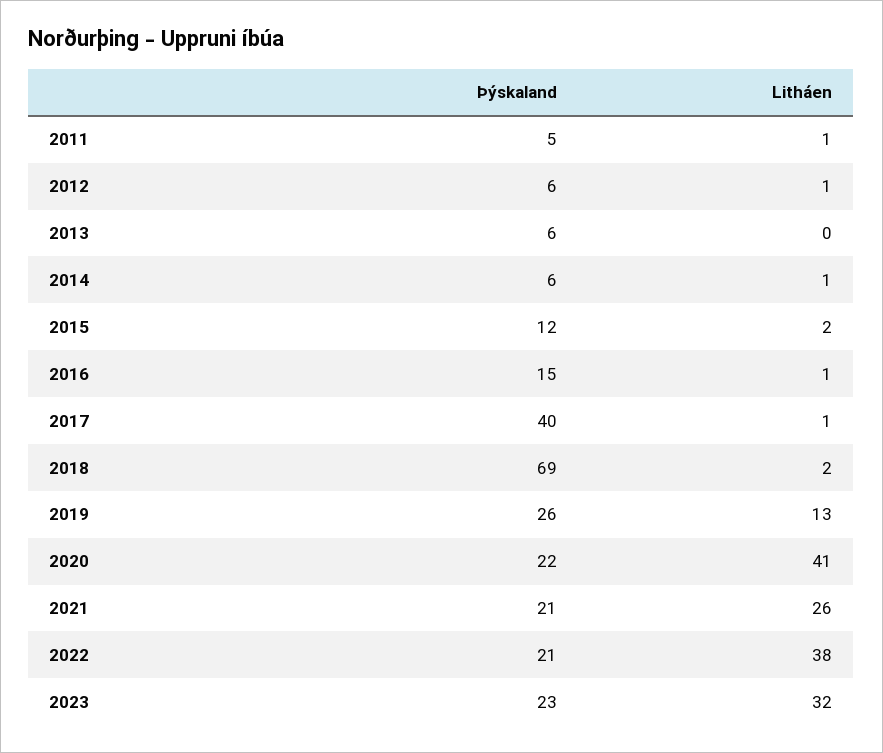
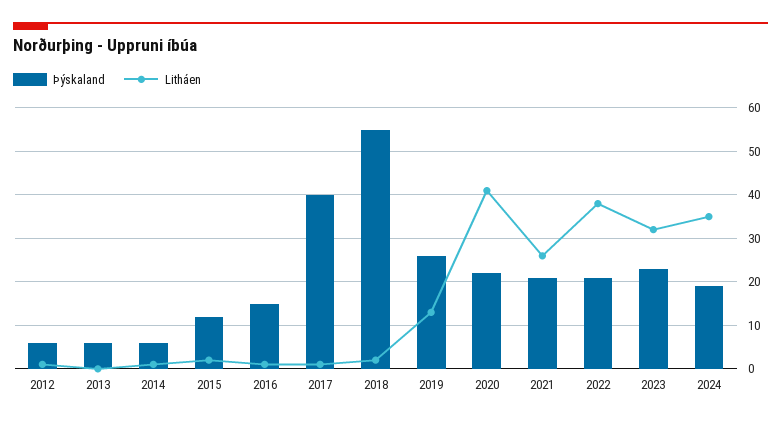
Þýskaland, 2011: 5 -> none
Litháen, 2011: 1 -> none
Þýskaland, 2018: 69 -> 55
Þýskaland, 2024: none -> 20
Litháen, 2024: none -> 35

